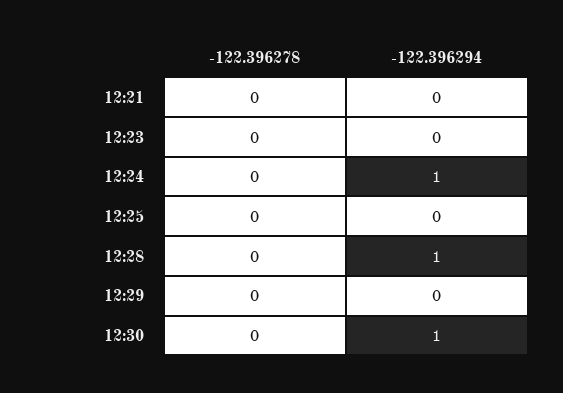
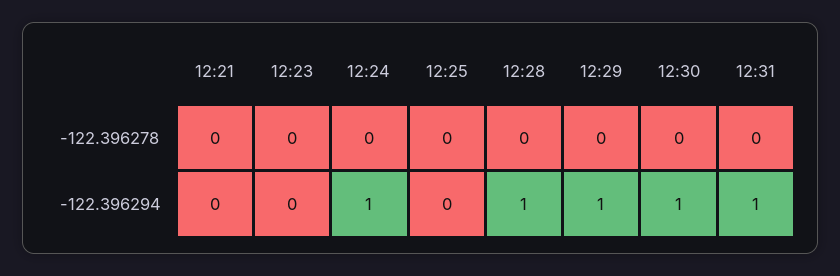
-122.396294, 12:29: 0 -> 1
-122.396278, 12:31: none -> 0
-122.396294, 12:31: none -> 1

